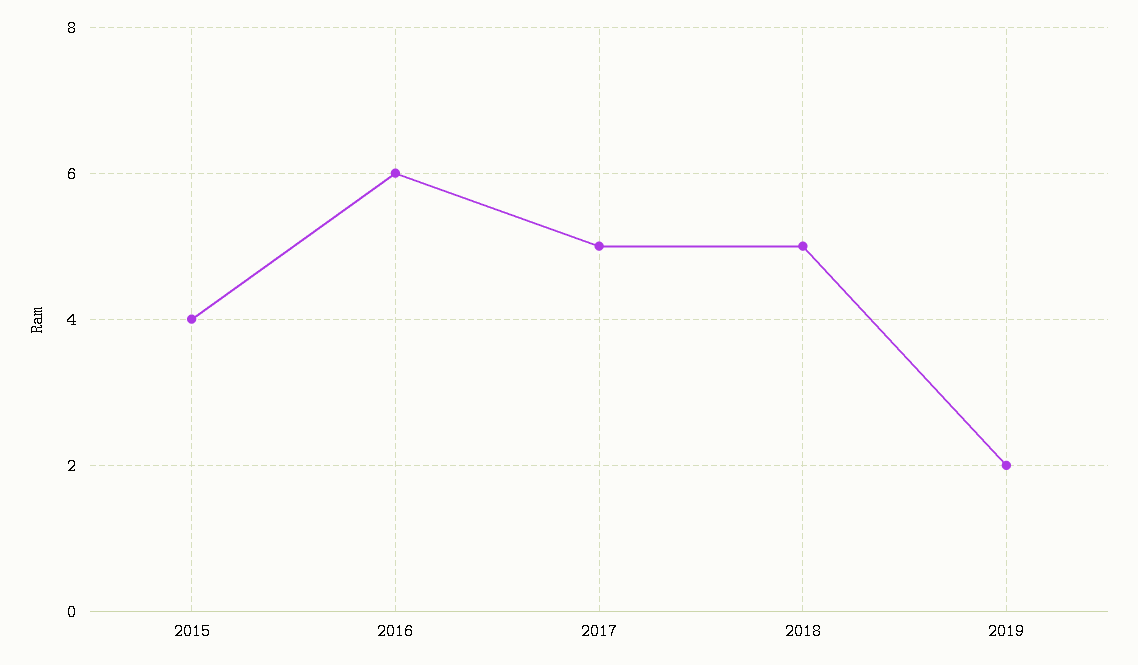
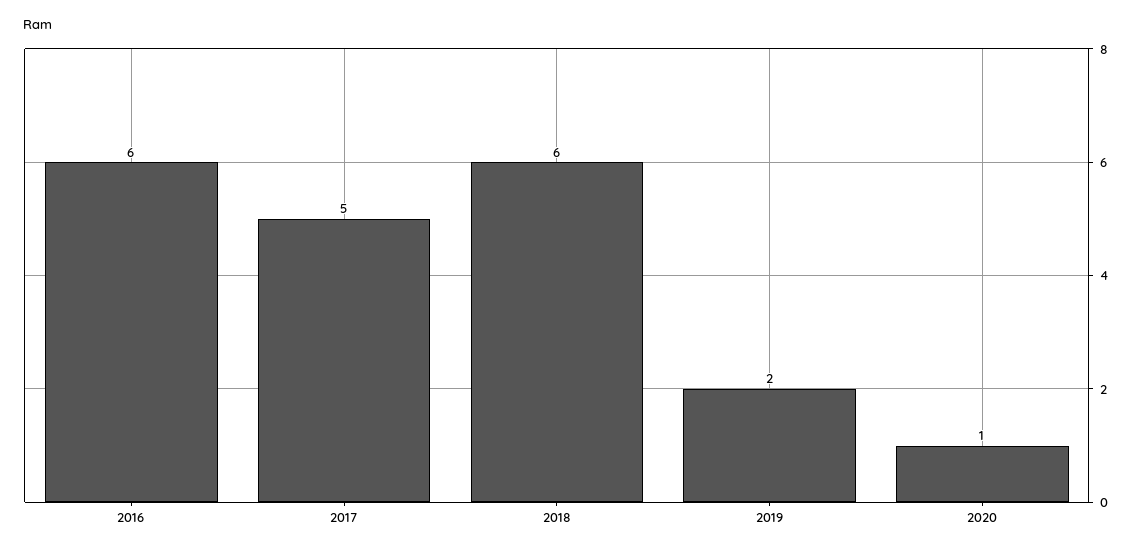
2015: 4 -> none
2018: 5 -> 6
2020: none -> 1

